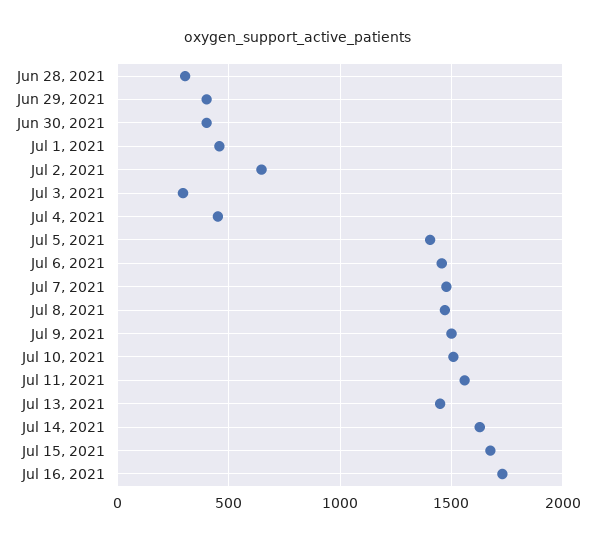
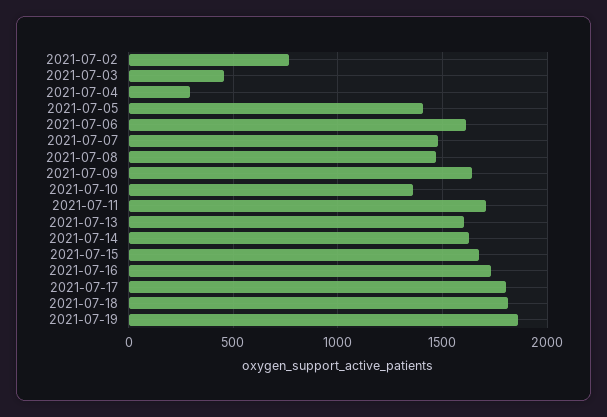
Jun 28, 2021: 300 -> none
Jun 29, 2021: 400 -> none
Jun 30, 2021: 400 -> none
Jul 1, 2021: 450 -> none
Jul 2, 2021: 650 -> 750
Jul 3, 2021: 300 -> 450
Jul 4, 2021: 450 -> 300
Jul 6, 2021: 1450 -> 1600
Jul 9, 2021: 1500 -> 1650
Jul 10, 2021: 1500 -> 1350
Jul 11, 2021: 1550 -> 1700
Jul 13, 2021: 1450 -> 1600
2021-07-17: none -> 1800
2021-07-18: none -> 1800
2021-07-19: none -> 1850

